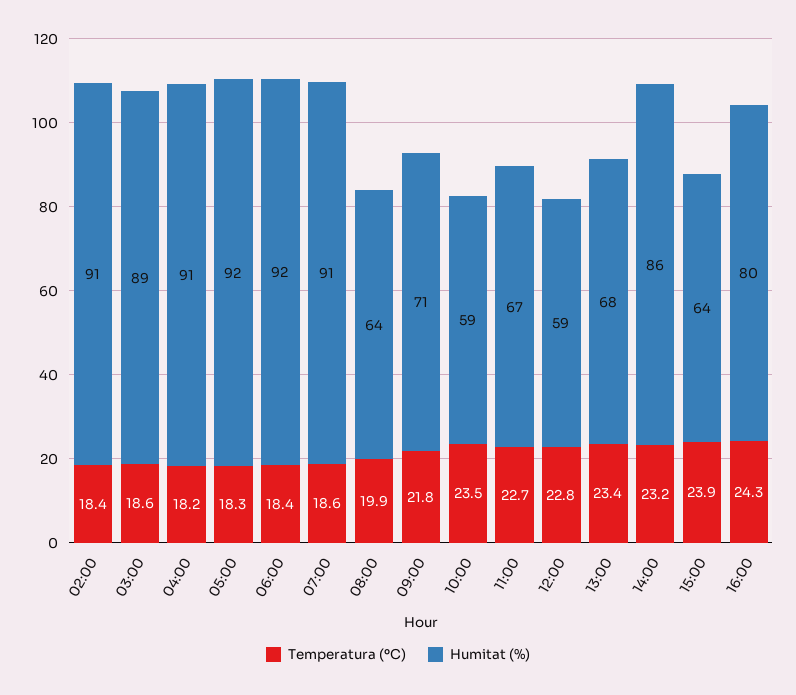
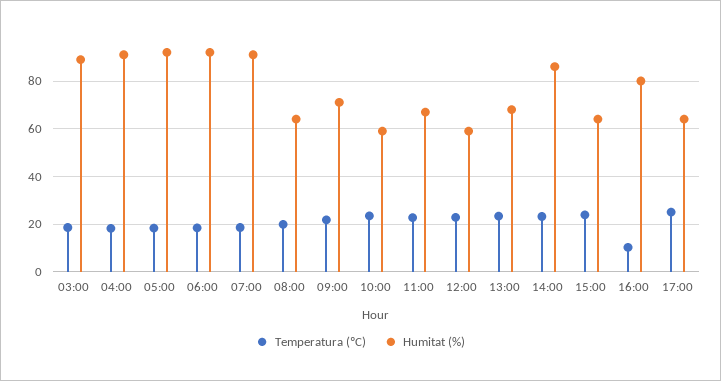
Temperatura (ºC), 02:00: 18.4 -> none
Humitat (%), 02:00: 91 -> none
Temperatura (ºC), 16:00: 24.3 -> 10
Temperatura (ºC), 17:00: none -> 25
Humitat (%), 17:00: none -> 65

